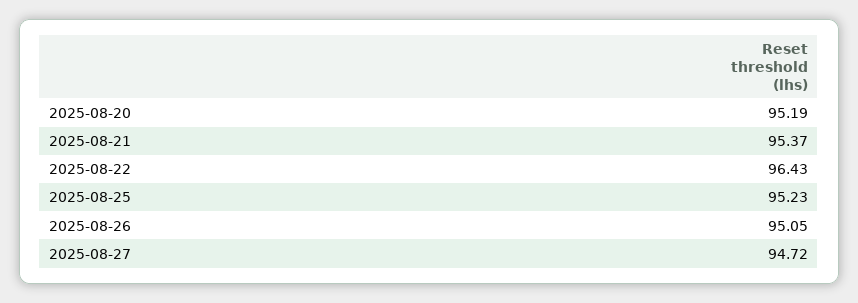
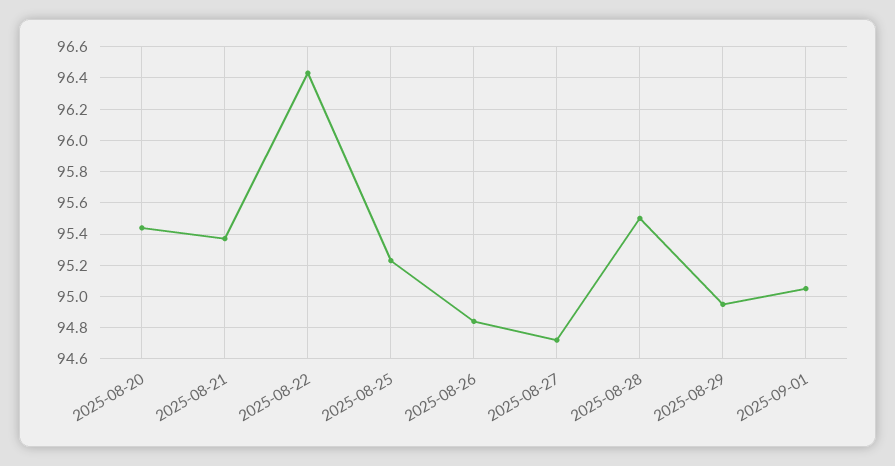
2025-08-20: 95.19 -> 95.45
2025-08-26: 95.05 -> 94.85
2025-08-28: none -> 95.5
2025-08-29: none -> 94.95
2025-09-01: none -> 95.05

